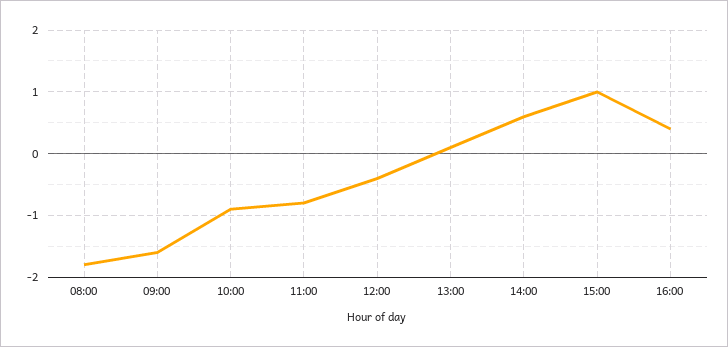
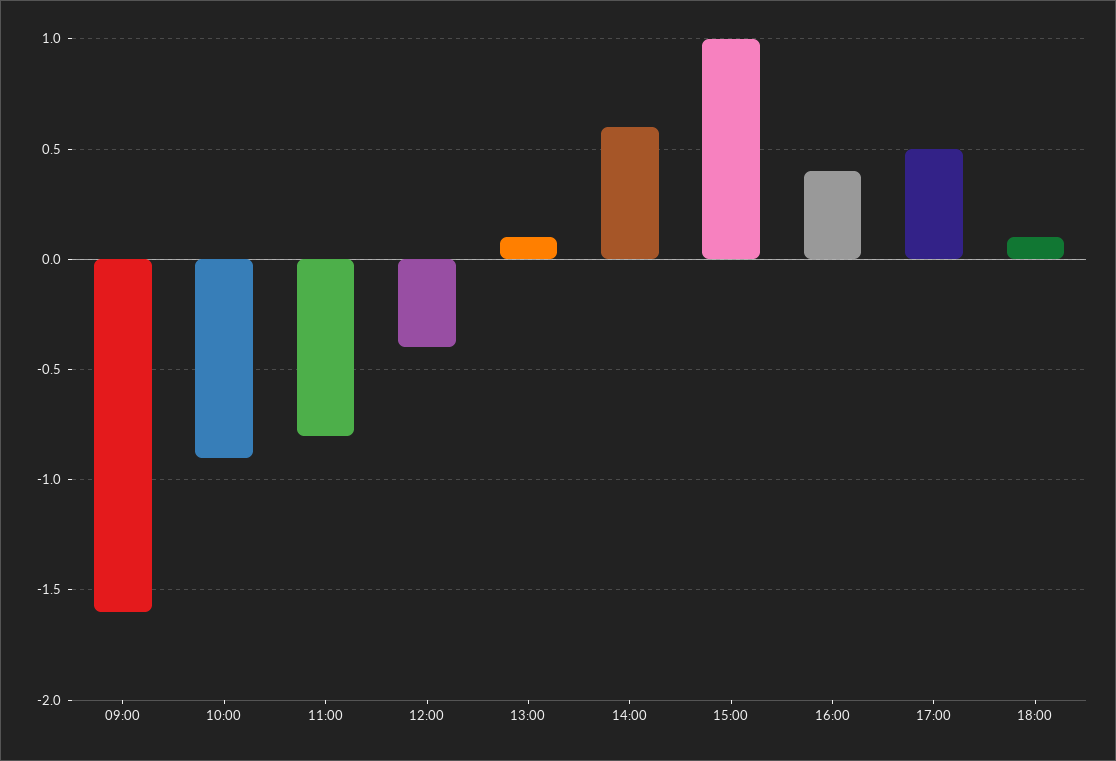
08:00: -1.8 -> none
17:00: none -> 0.5
18:00: none -> 0.1

